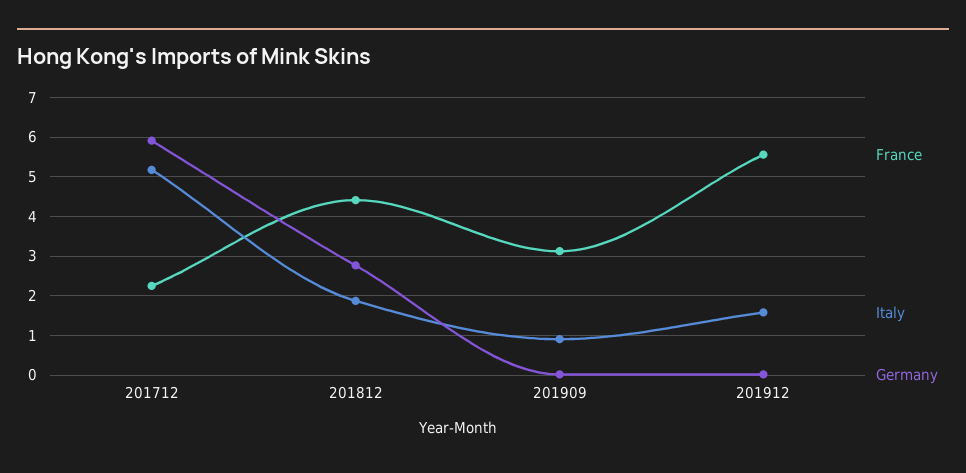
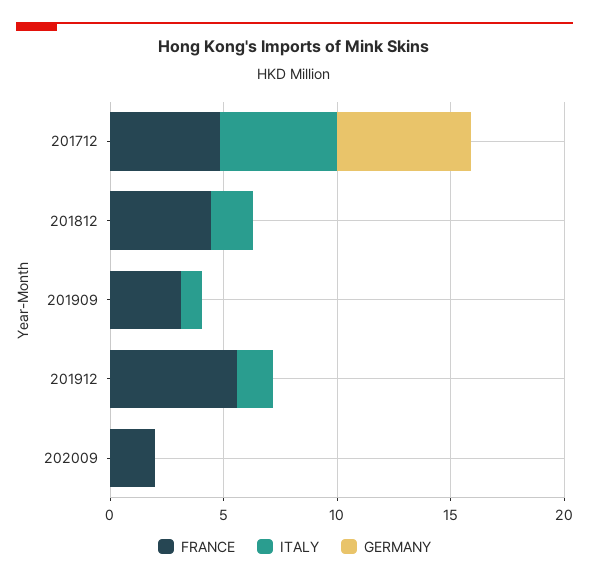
France, 201712: 2.2 -> 5
Germany, 201812: 2.8 -> 0
France, 202009: none -> 2
Italy, 202009: none -> 0
Germany, 202009: none -> 0

